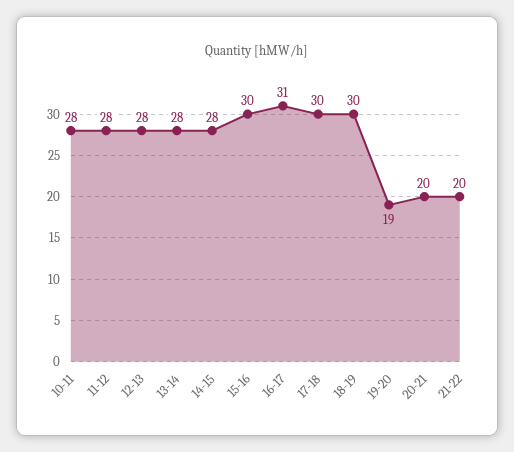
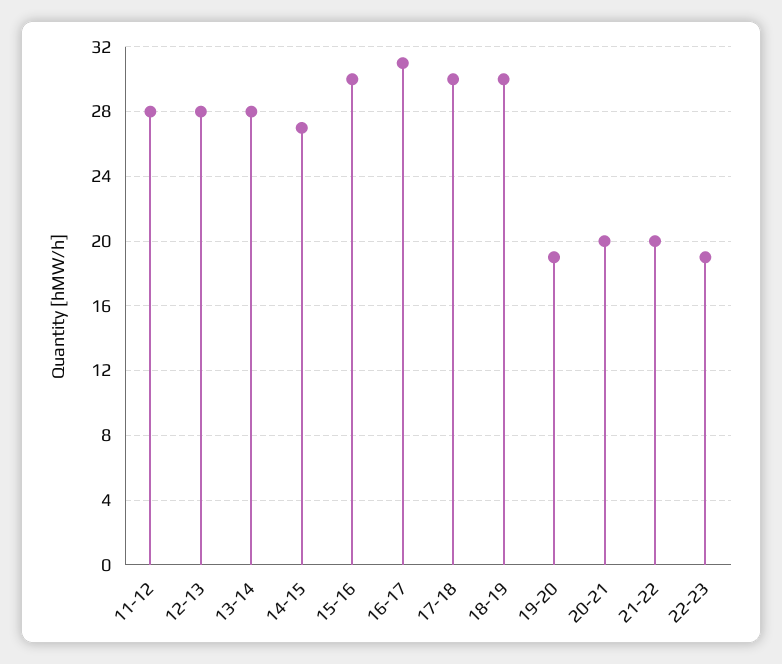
10-11: 28 -> none
14-15: 28 -> 27
22-23: none -> 19

